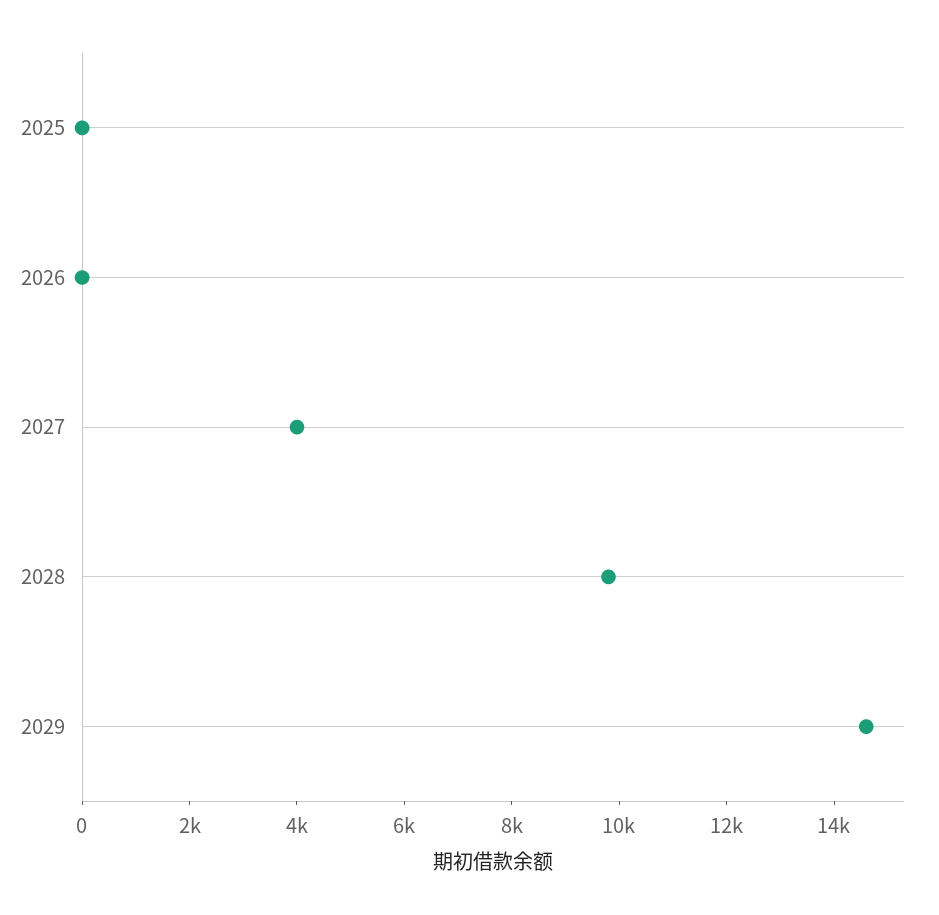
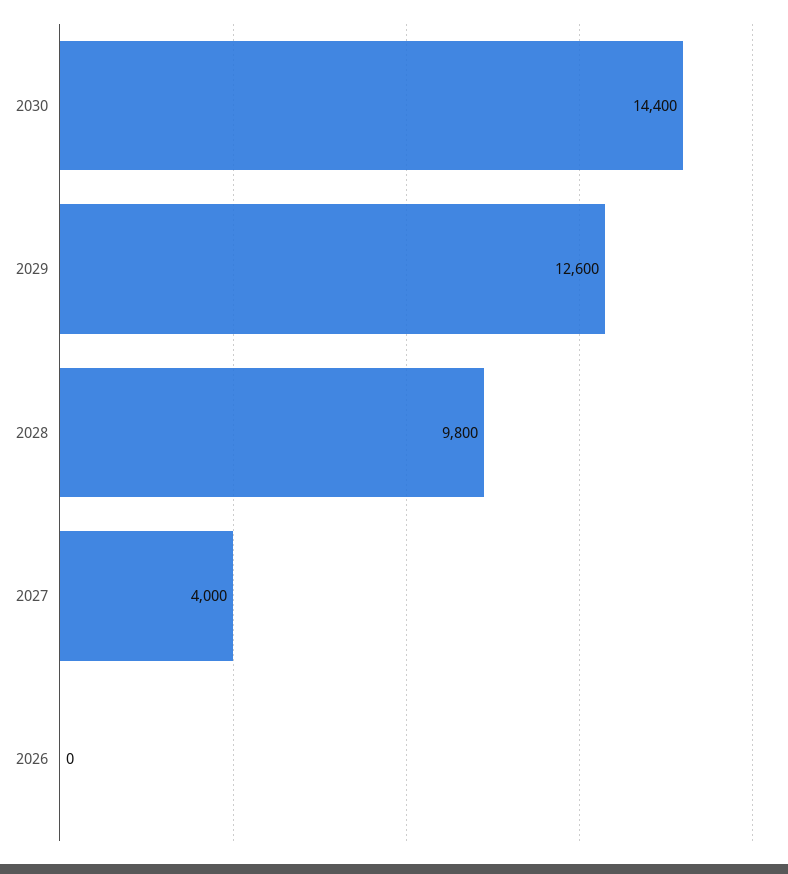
2025: 0 -> none
2029: 14500 -> 12600
2030: none -> 14400

